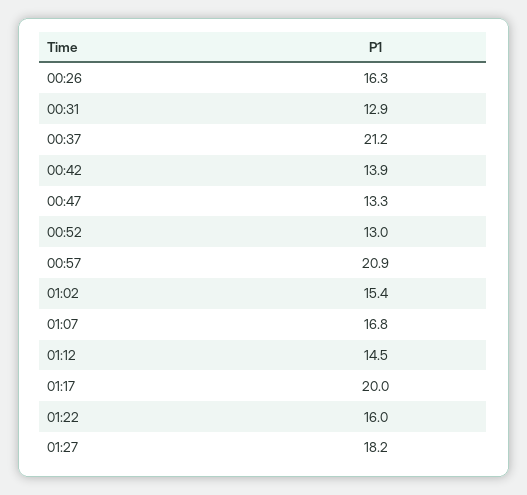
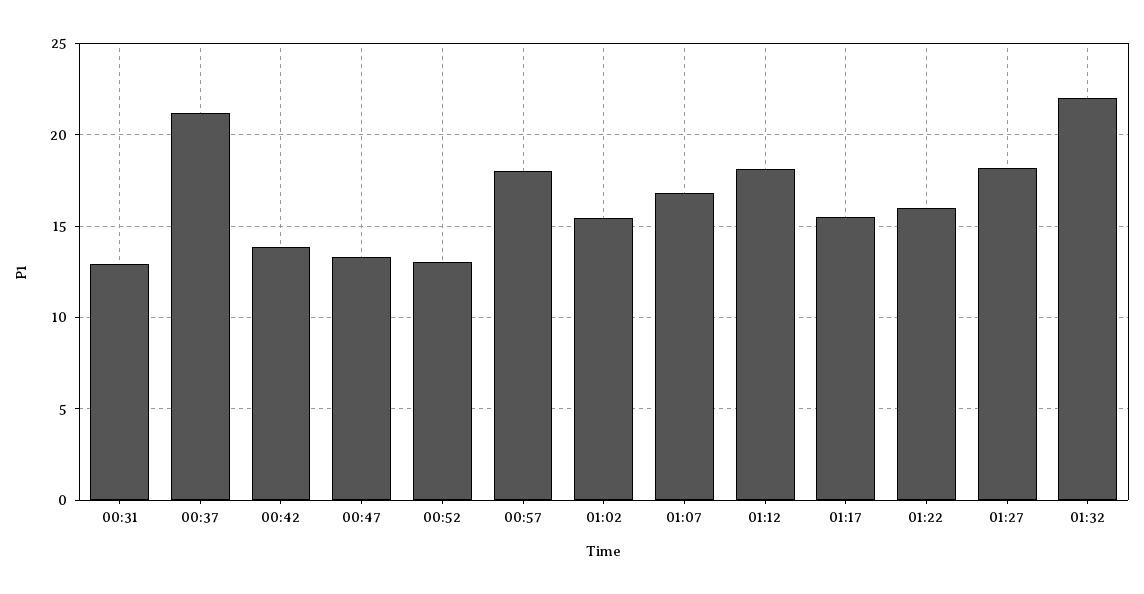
00:26: 16.3 -> none
00:57: 20.9 -> 18
01:12: 14.5 -> 18
01:17: 20 -> 15.5
01:32: none -> 22

